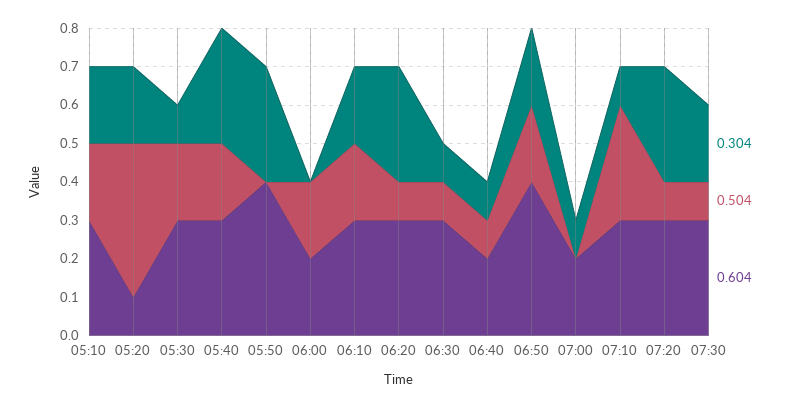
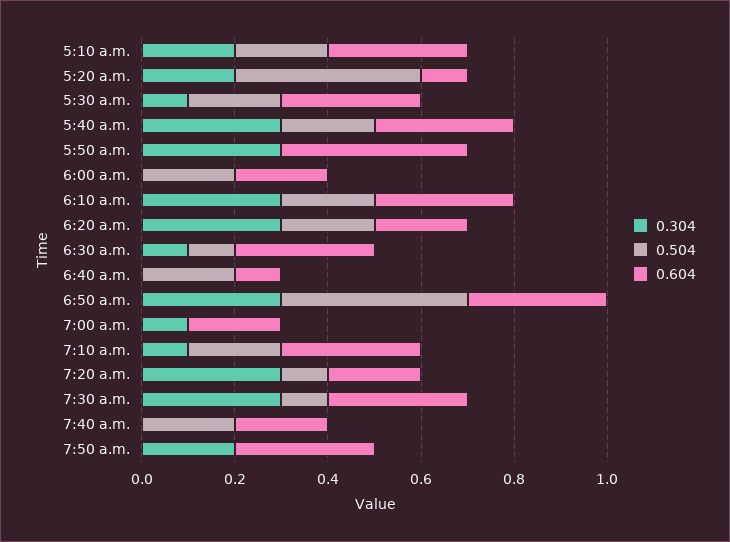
0.304, 06:10: 0.2 -> 0.3
0.504, 06:20: 0.1 -> 0.2
0.604, 06:20: 0.3 -> 0.2
0.304, 06:40: 0.1 -> 0
0.504, 06:40: 0.1 -> 0.2
0.604, 06:40: 0.2 -> 0.1
0.304, 06:50: 0.2 -> 0.3
0.504, 06:50: 0.2 -> 0.4
0.604, 06:50: 0.4 -> 0.3
0.504, 07:10: 0.3 -> 0.2
0.604, 07:20: 0.3 -> 0.2
0.304, 07:30: 0.2 -> 0.3
0.304, 7:40 a.m.: none -> 0
0.504, 7:40 a.m.: none -> 0.2
0.604, 7:40 a.m.: none -> 0.2
0.304, 7:50 a.m.: none -> 0.2
0.504, 7:50 a.m.: none -> 0
0.604, 7:50 a.m.: none -> 0.3

